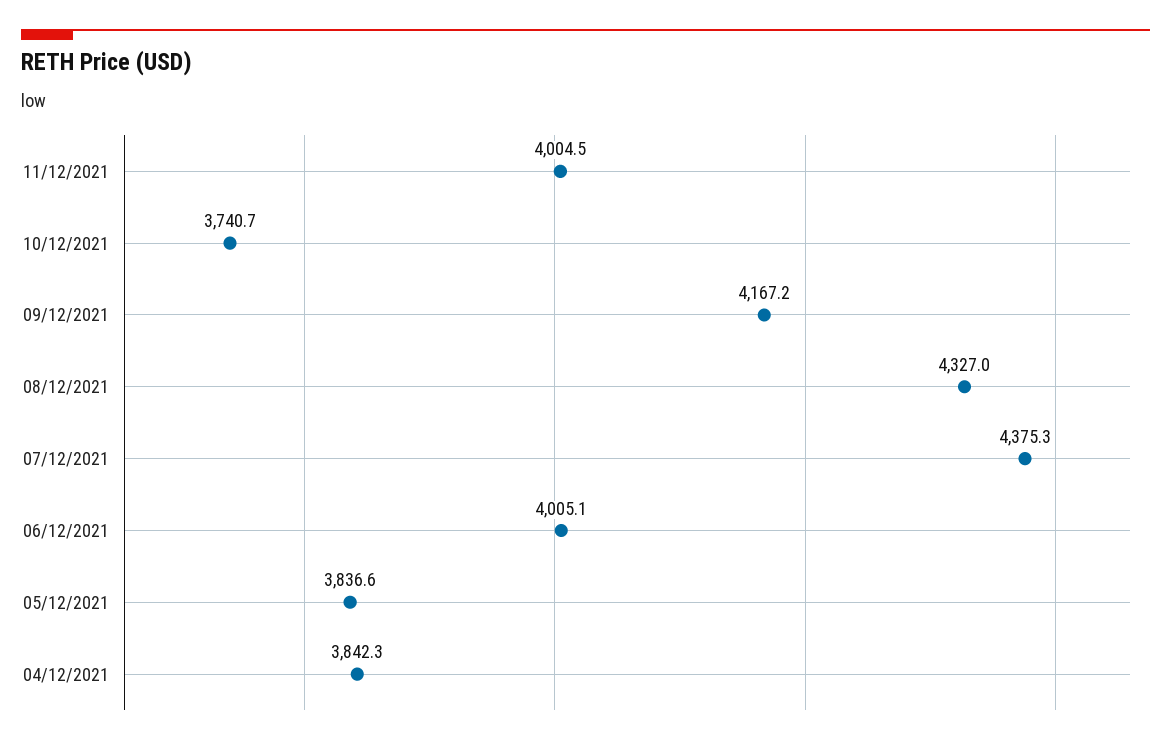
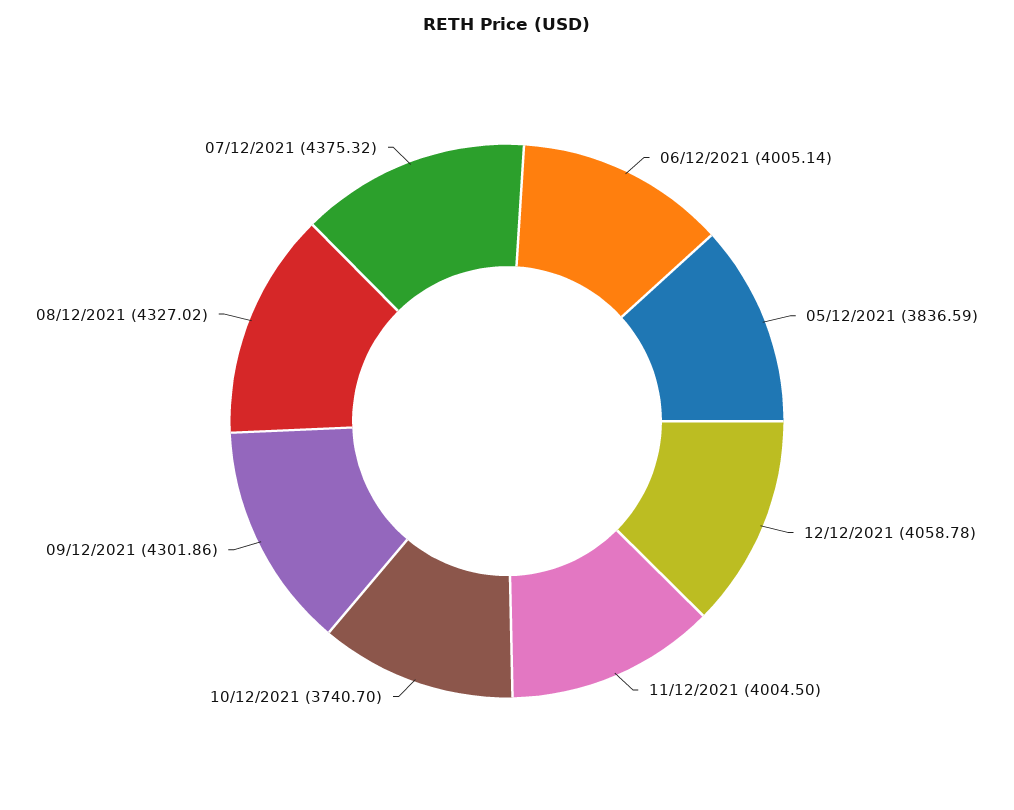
09/12/2021: 4167.2 -> 4301.86
04/12/2021: 3842.3 -> none
12/12/2021: none -> 4058.78

